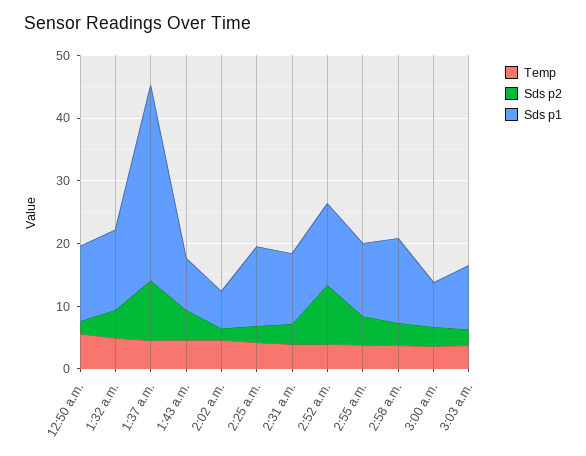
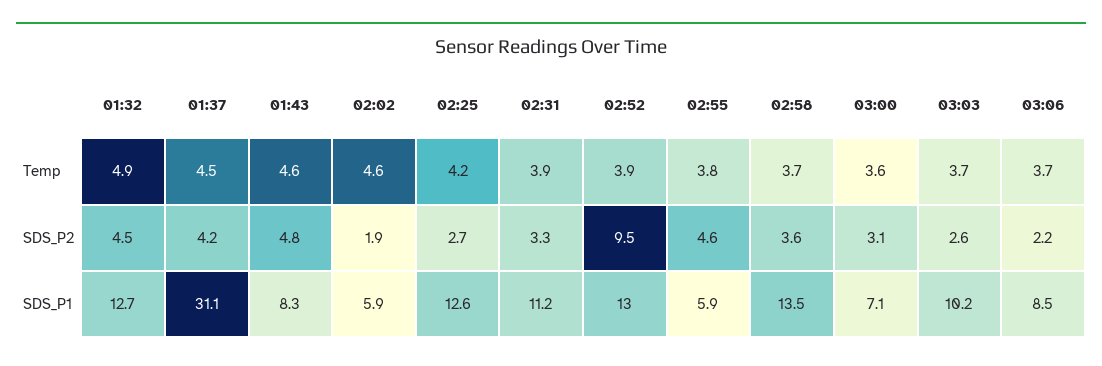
Temp, 12:50 a.m.: 6 -> none
Sds p2, 12:50 a.m.: 2 -> none
Sds p1, 12:50 a.m.: 12 -> none
Sds p2, 1:37 a.m.: 10 -> 4.2
Sds p1, 2:55 a.m.: 12 -> 5.9
Temp, 03:06: none -> 3.7
Sds p2, 03:06: none -> 2.2
Sds p1, 03:06: none -> 8.5

